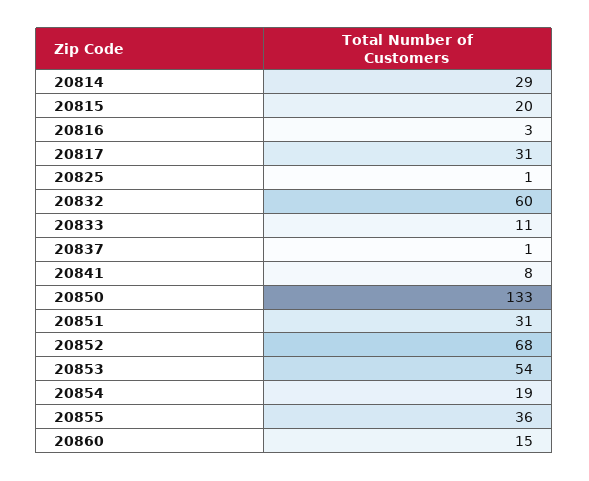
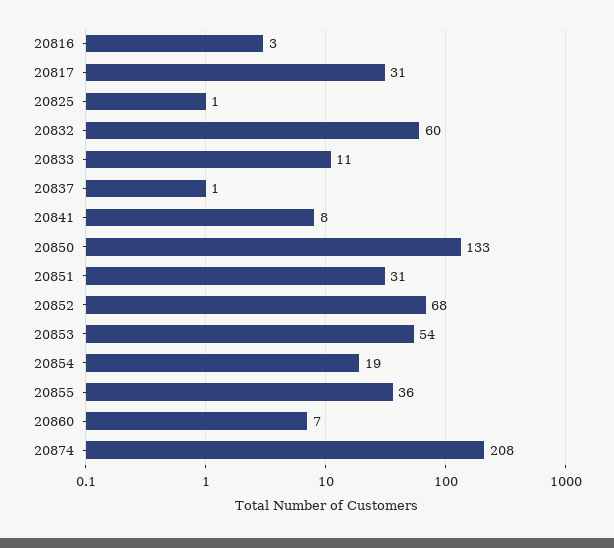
20814: 29 -> none
20815: 20 -> none
20860: 15 -> 7
20874: none -> 208

